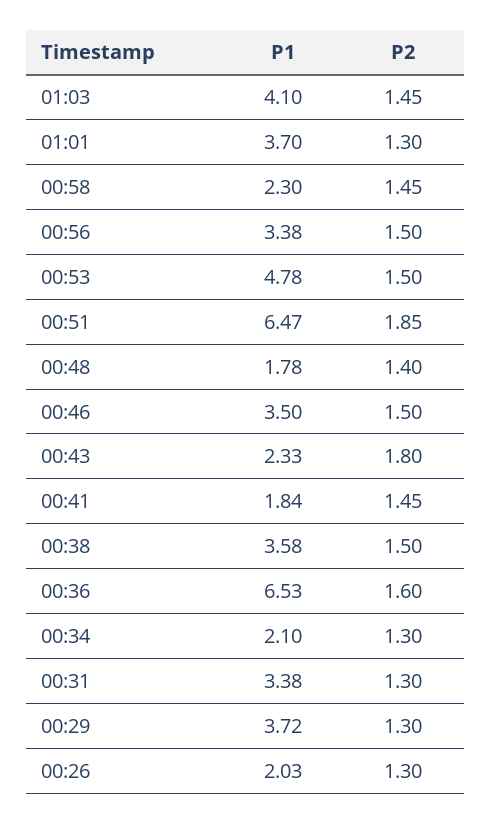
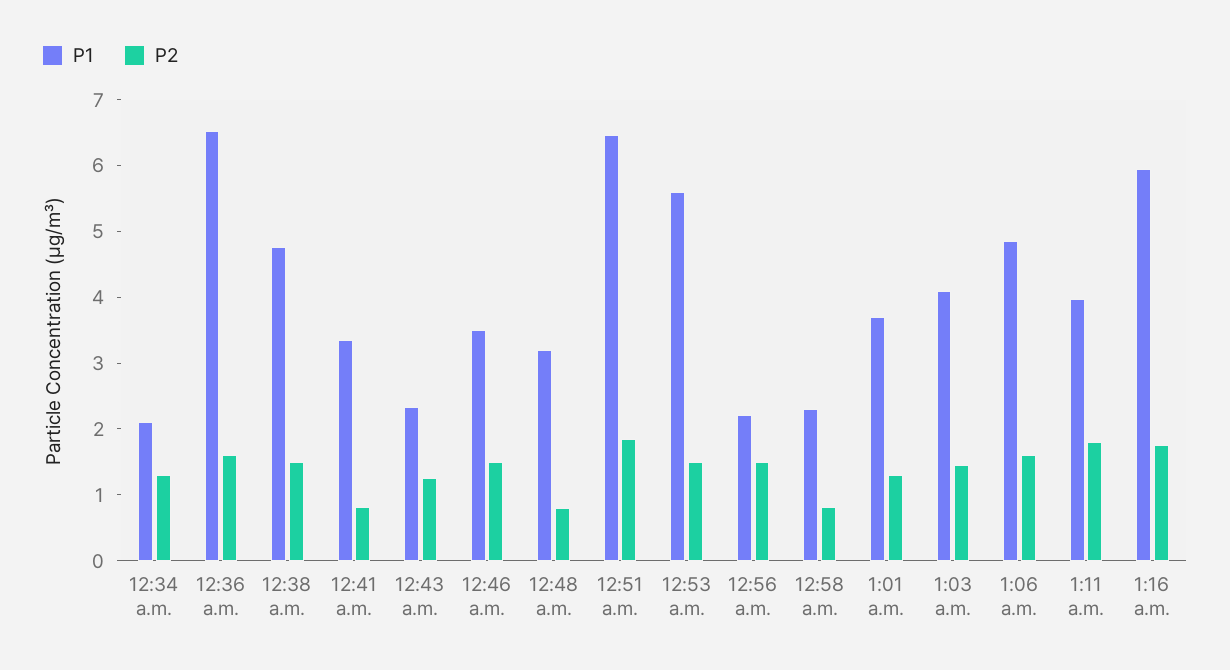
P2, 00:58: 1.45 -> 0.8
P1, 00:56: 3.38 -> 2.2
P1, 00:53: 4.78 -> 5.6
P1, 00:48: 1.78 -> 3.2
P2, 00:48: 1.4 -> 0.8
P2, 00:43: 1.8 -> 1.2
P1, 00:41: 1.84 -> 3.4
P2, 00:41: 1.45 -> 0.8
P1, 00:38: 3.58 -> 4.8
P1, 00:31: 3.38 -> none
P2, 00:31: 1.3 -> none
P1, 00:29: 3.72 -> none
P2, 00:29: 1.3 -> none
P1, 00:26: 2.03 -> none
P2, 00:26: 1.3 -> none
P1, 1:06 a.m.: none -> 4.8
P2, 1:06 a.m.: none -> 1.6
P1, 1:11 a.m.: none -> 4
P2, 1:11 a.m.: none -> 1.8
P1, 1:16 a.m.: none -> 6
P2, 1:16 a.m.: none -> 1.8

